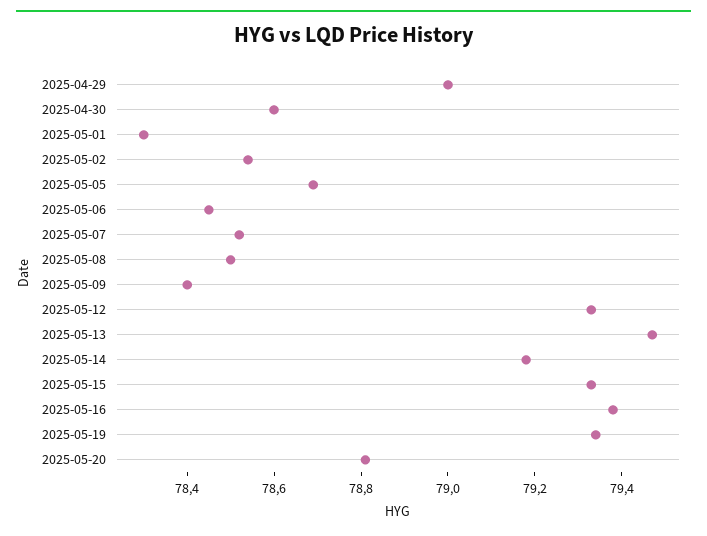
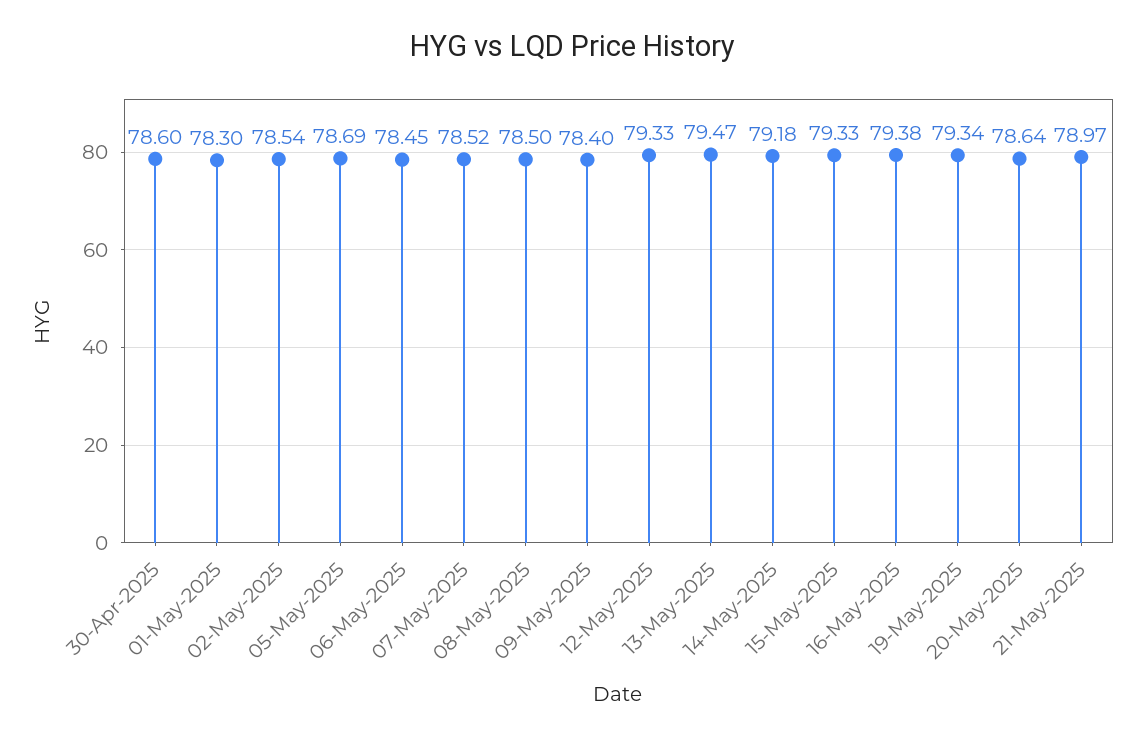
2025-04-29: 79 -> none
2025-05-20: 78.8 -> 78.64
21-May-2025: none -> 78.97

